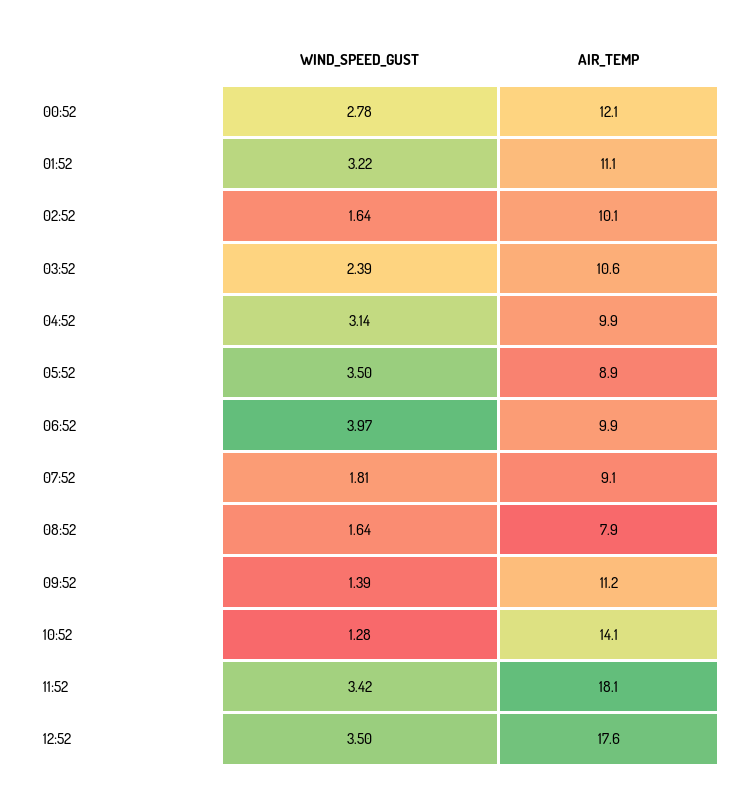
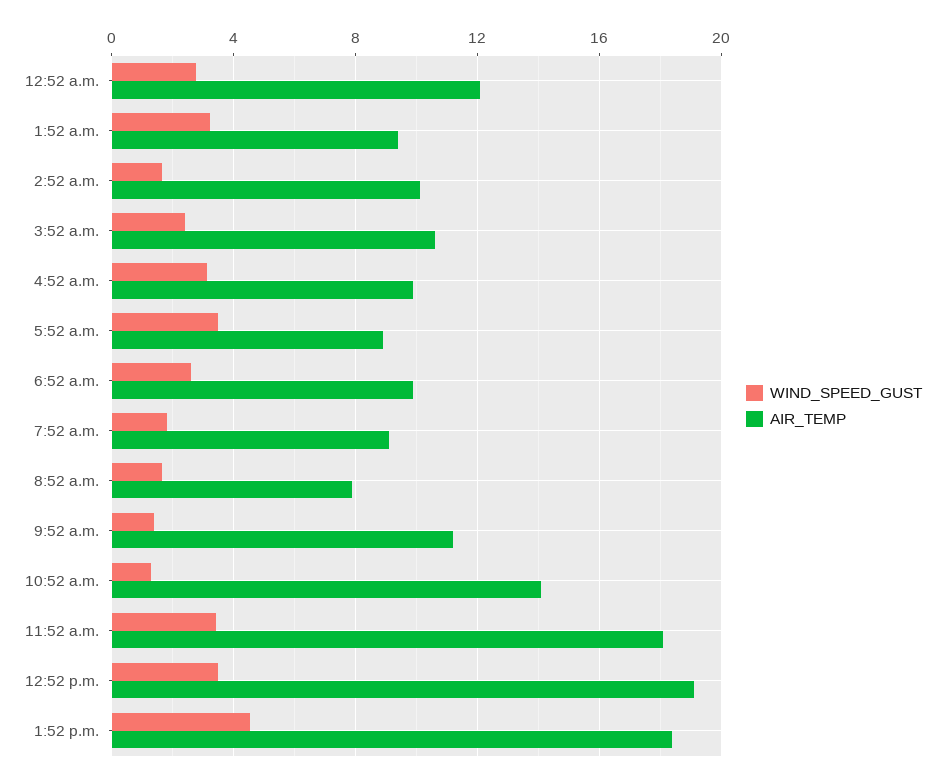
AIR_TEMP, 01:52: 11.1 -> 9.5
WIND_SPEED_GUST, 06:52: 3.97 -> 2.5
AIR_TEMP, 12:52: 17.6 -> 19
WIND_SPEED_GUST, 1:52 p.m.: none -> 4.5
AIR_TEMP, 1:52 p.m.: none -> 18.5

